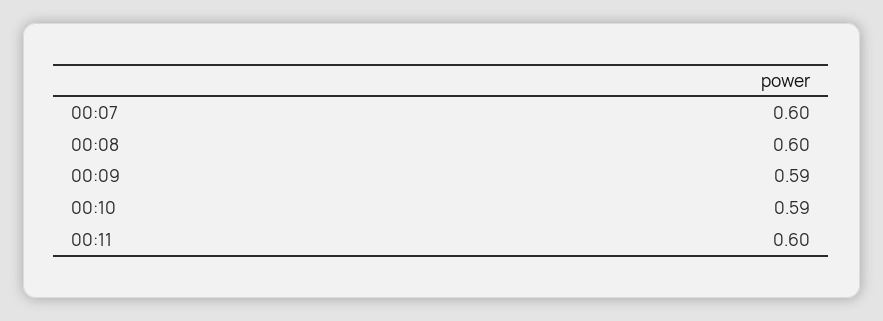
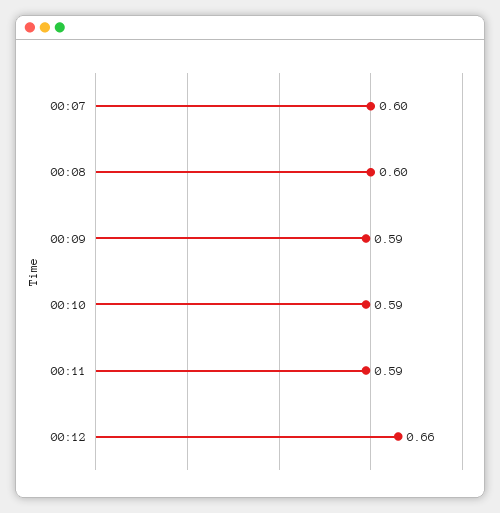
00:11: 0.6 -> 0.59
00:12: none -> 0.66

